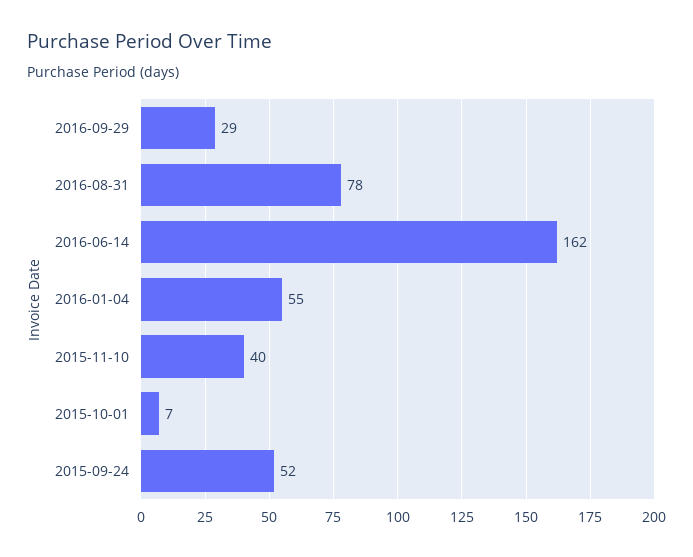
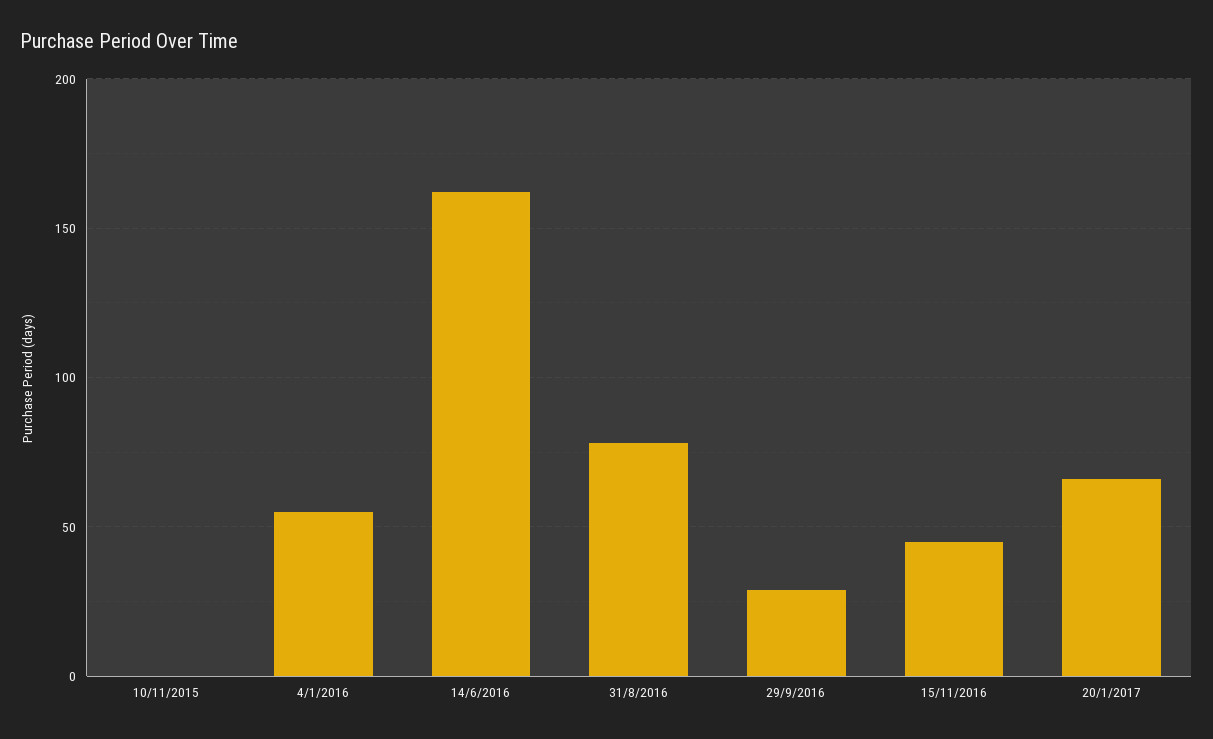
2015-11-10: 40 -> 0
2015-10-01: 7 -> none
2015-09-24: 52 -> none
15/11/2016: none -> 45
20/1/2017: none -> 65

